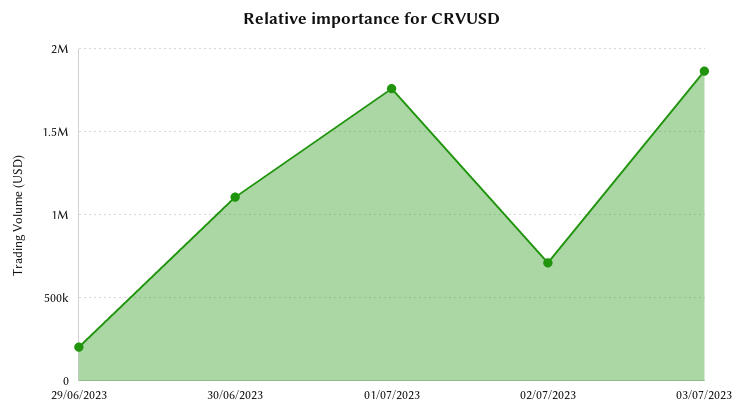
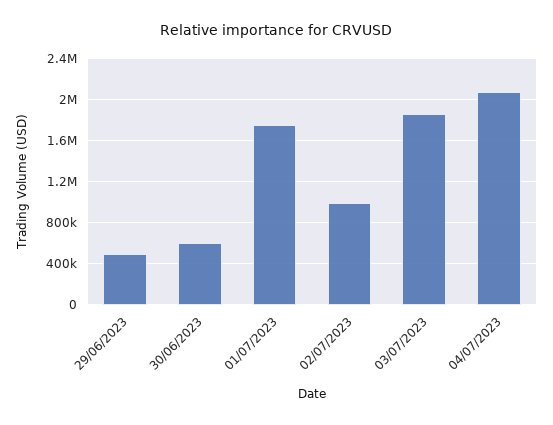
29/06/2023: 200000 -> 500000
30/06/2023: 1100000 -> 600000
02/07/2023: 700000 -> 1000000
04/07/2023: none -> 2100000

